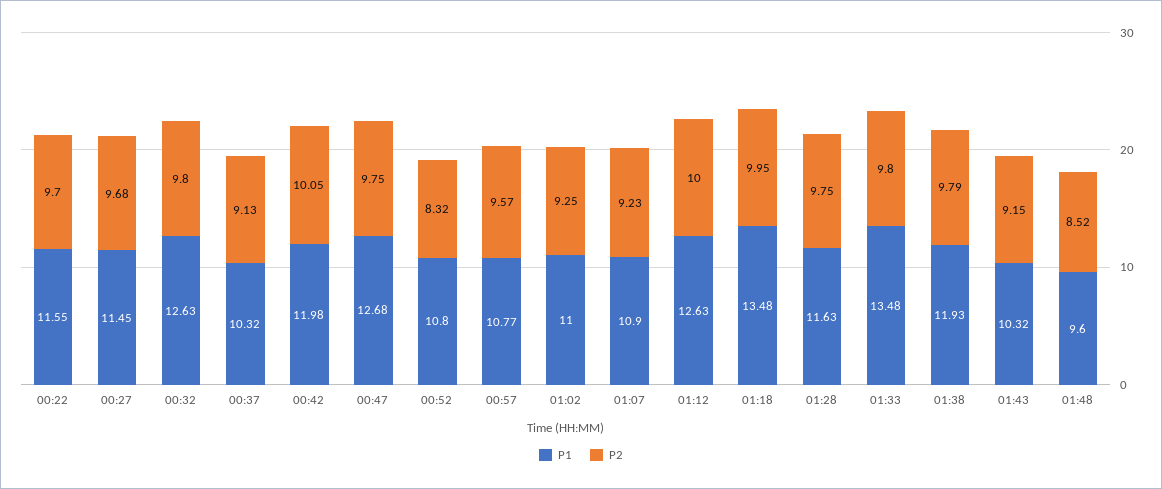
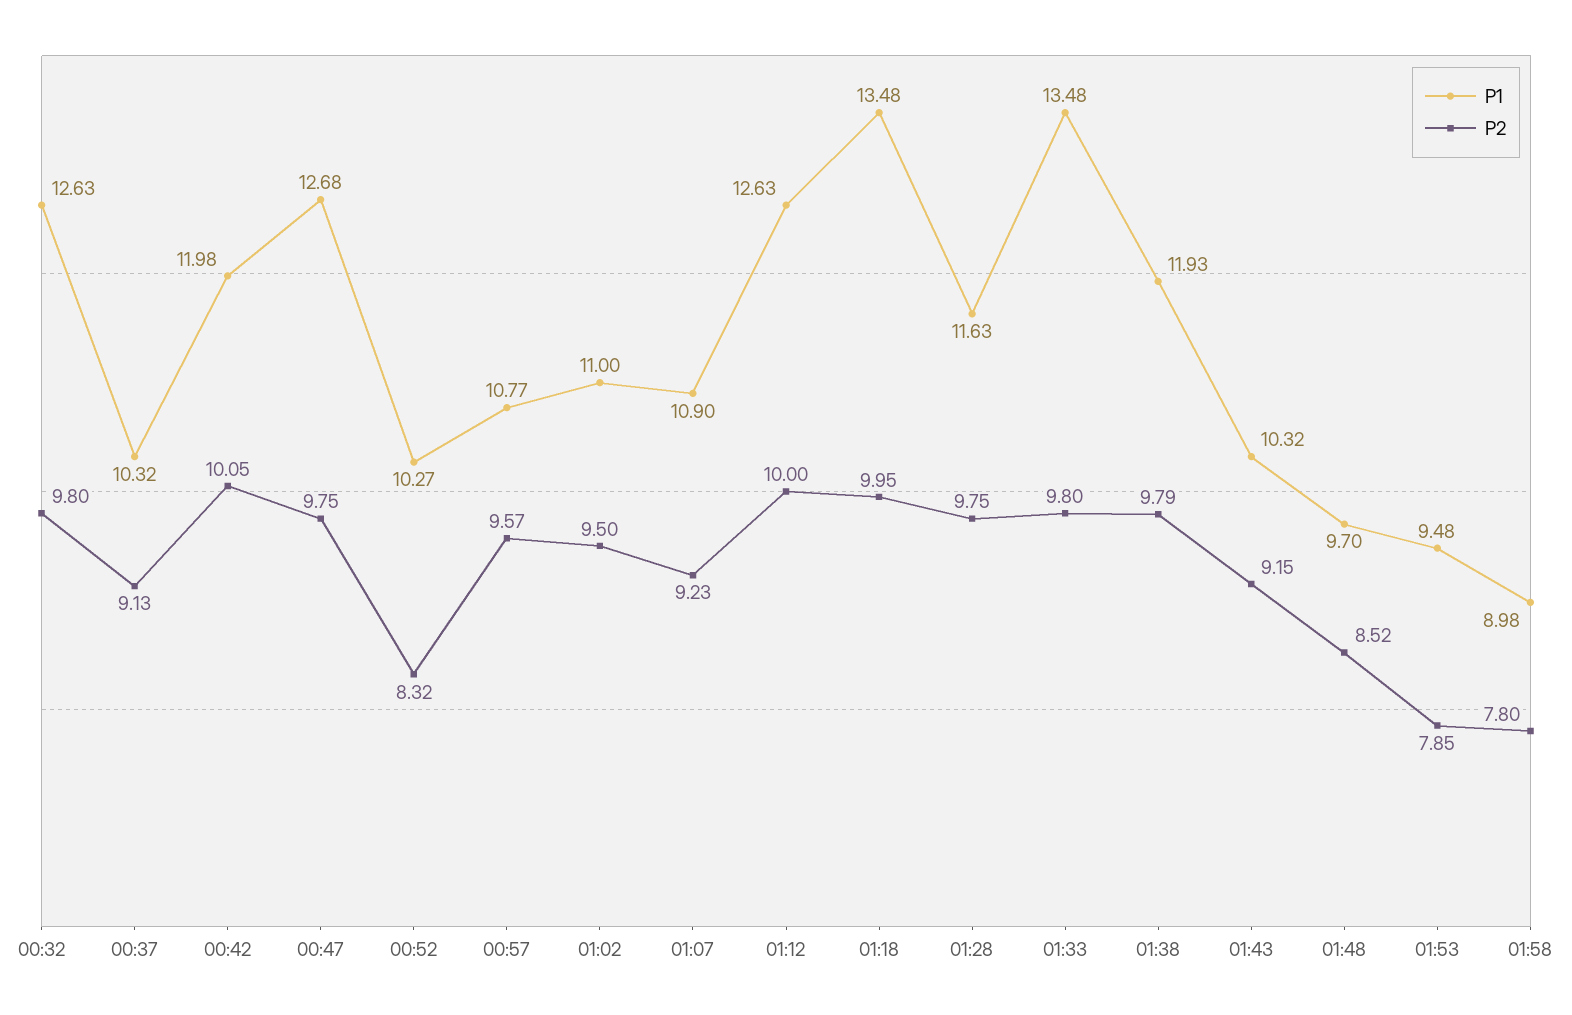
P1, 00:22: 11.55 -> none
P2, 00:22: 9.7 -> none
P1, 00:27: 11.45 -> none
P2, 00:27: 9.68 -> none
P1, 00:52: 10.8 -> 10.27
P2, 01:02: 9.25 -> 9.5
P1, 01:48: 9.6 -> 9.7
P1, 01:53: none -> 9.48
P2, 01:53: none -> 7.85
P1, 01:58: none -> 8.98
P2, 01:58: none -> 7.8

